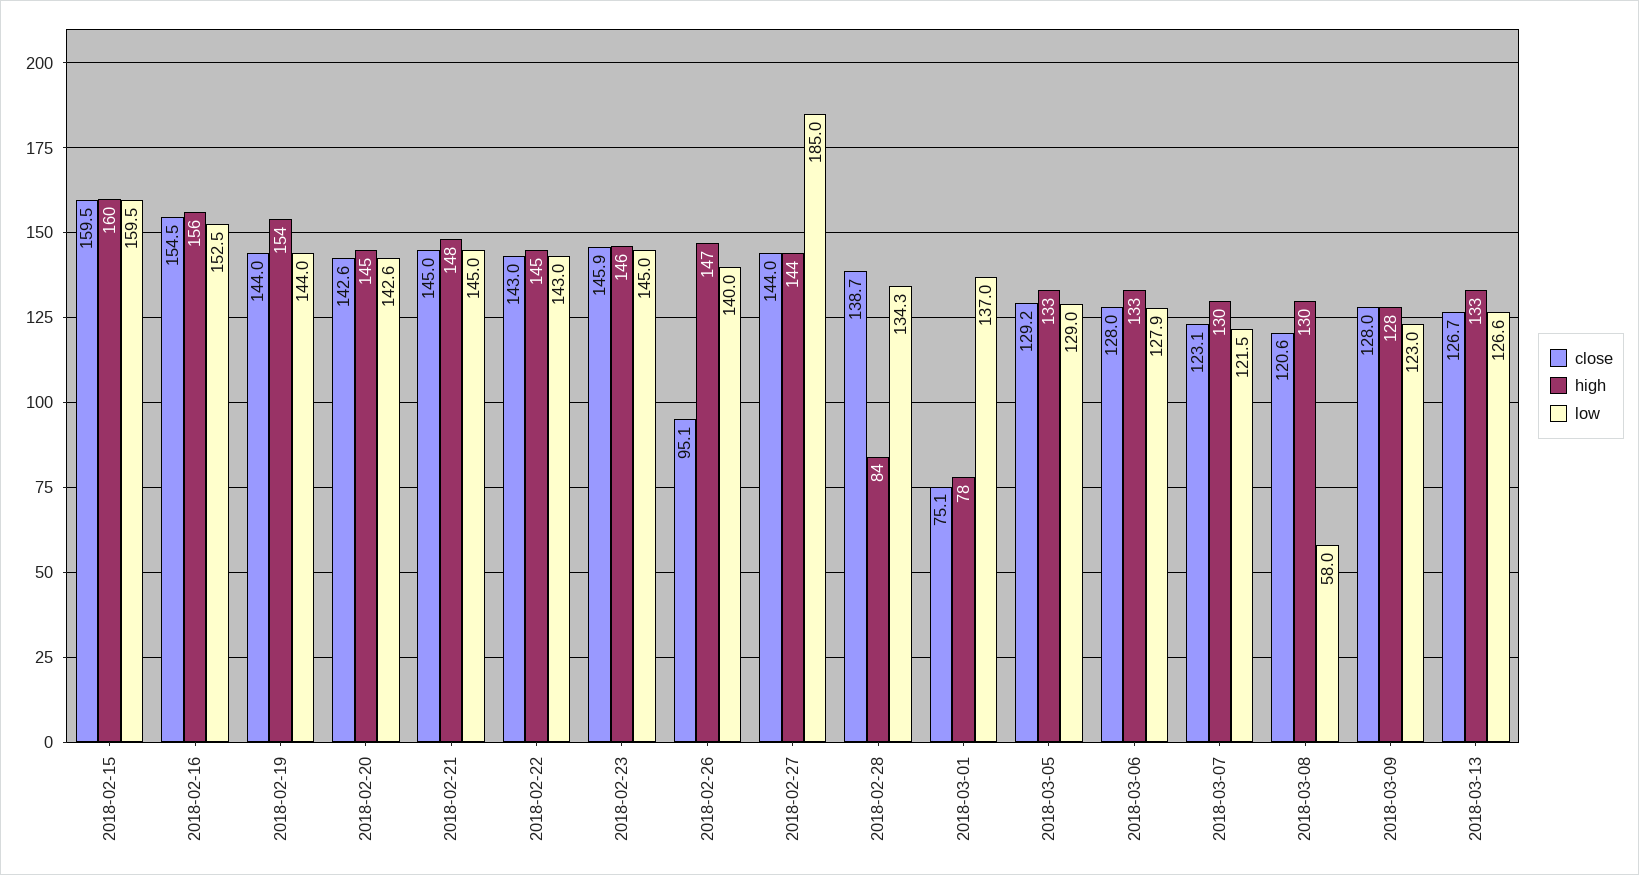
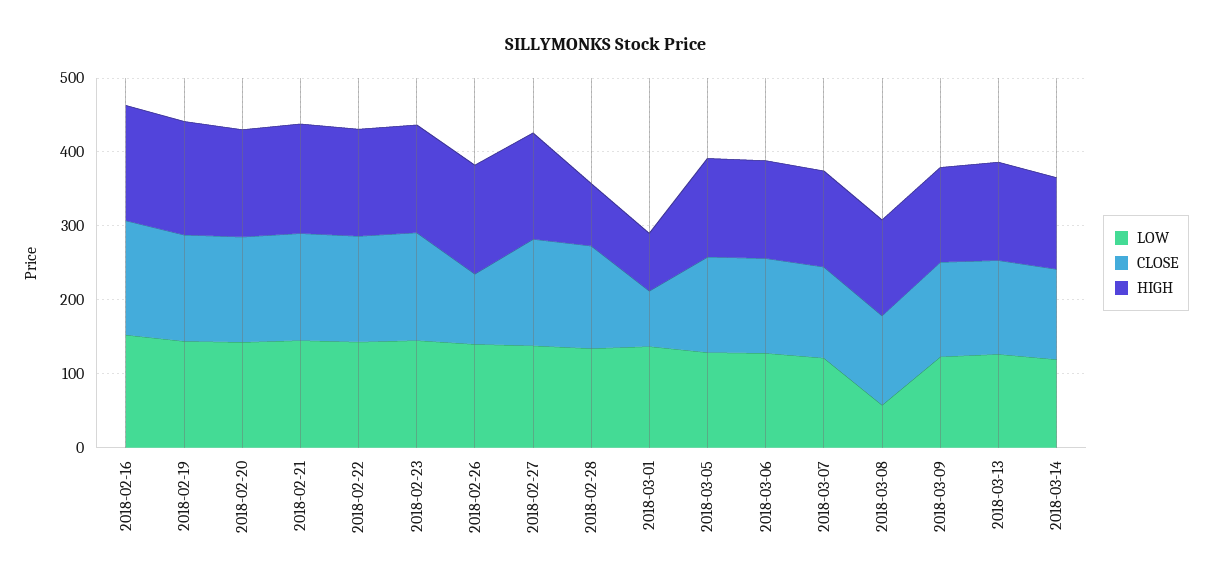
close, 2018-02-15: 159.5 -> none
high, 2018-02-15: 160 -> none
low, 2018-02-15: 159.5 -> none
low, 2018-02-27: 185 -> 140
low, 2018-03-14: none -> 120
close, 2018-03-14: none -> 120
high, 2018-03-14: none -> 120

